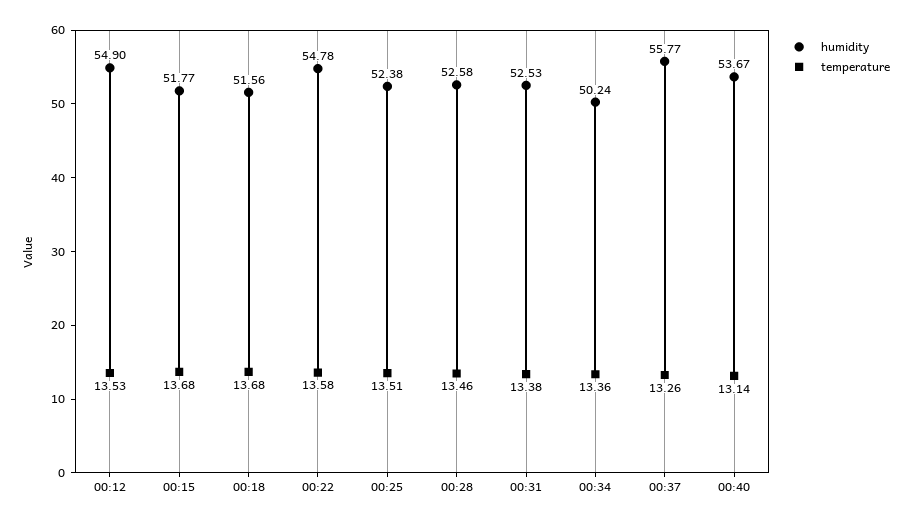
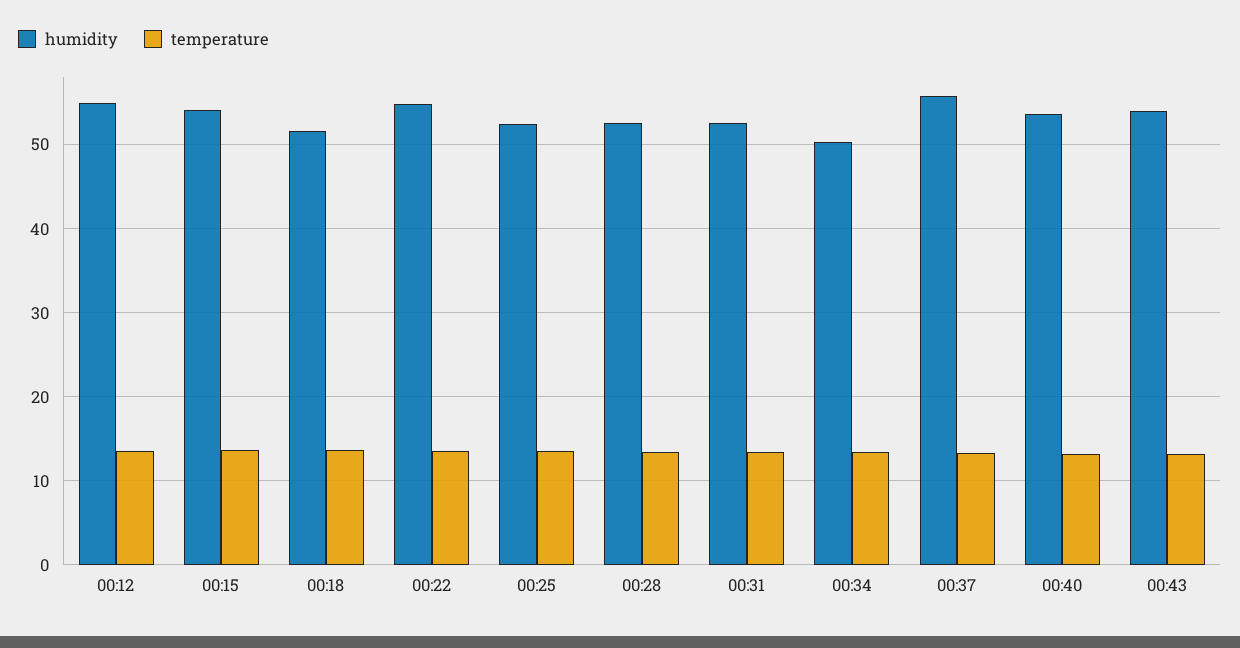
humidity, 00:15: 51.77 -> 54
humidity, 00:43: none -> 54
temperature, 00:43: none -> 13

